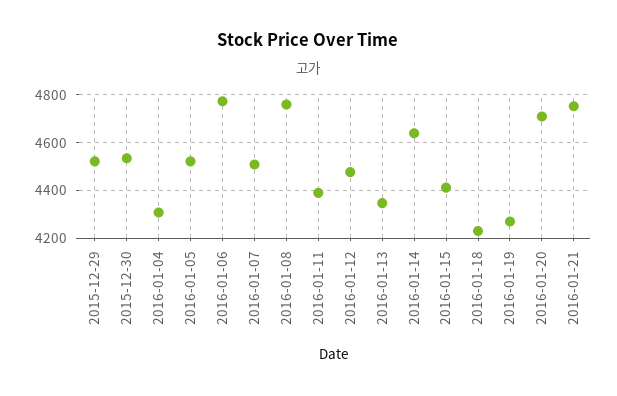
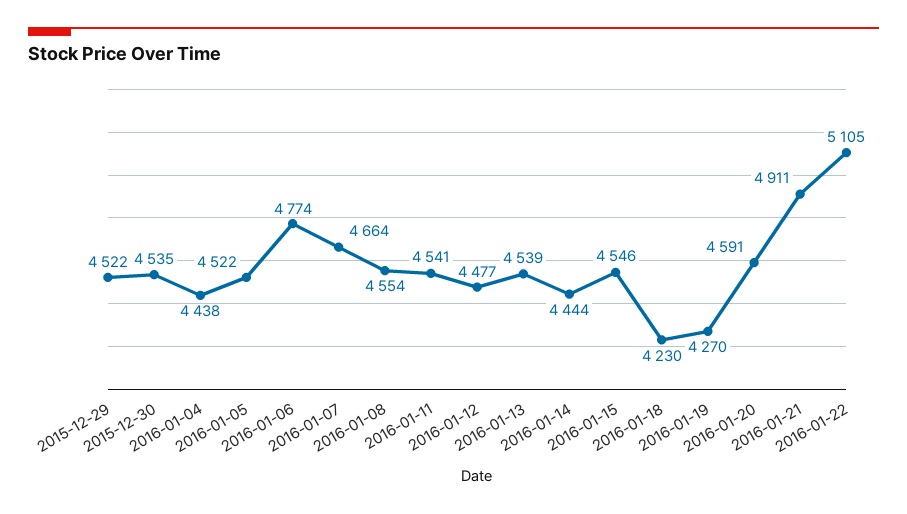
2016-01-04: 4300 -> 4438
2016-01-07: 4500 -> 4664
2016-01-08: 4750 -> 4554
2016-01-11: 4400 -> 4541
2016-01-13: 4350 -> 4539
2016-01-14: 4650 -> 4444
2016-01-15: 4400 -> 4546
2016-01-20: 4700 -> 4591
2016-01-21: 4750 -> 4911
2016-01-22: none -> 5105

